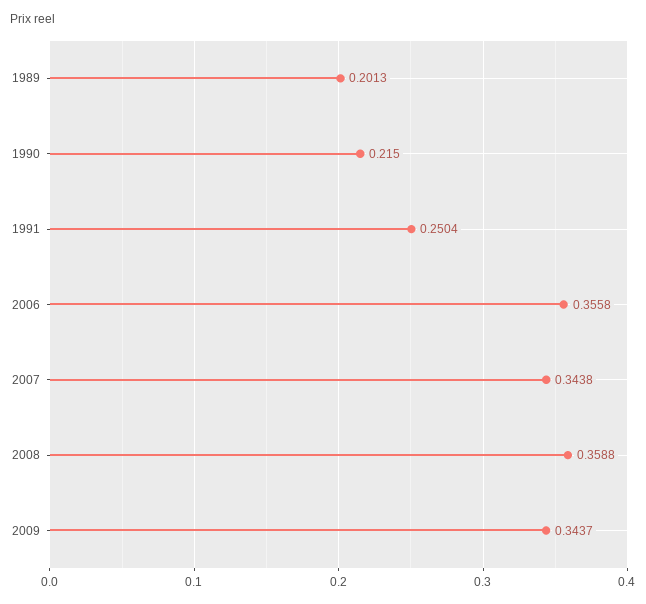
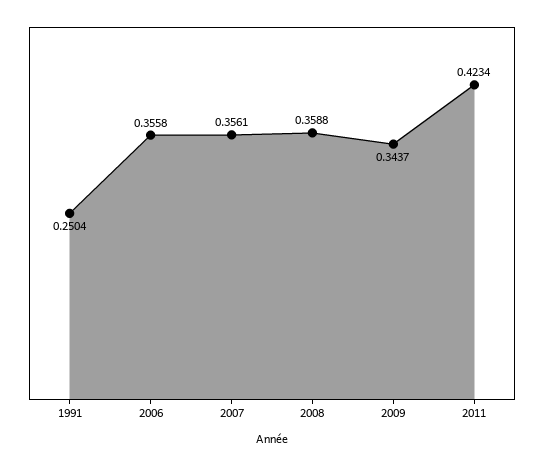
1989: 0.2013 -> none
1990: 0.215 -> none
2007: 0.3438 -> 0.3561
2011: none -> 0.4234

